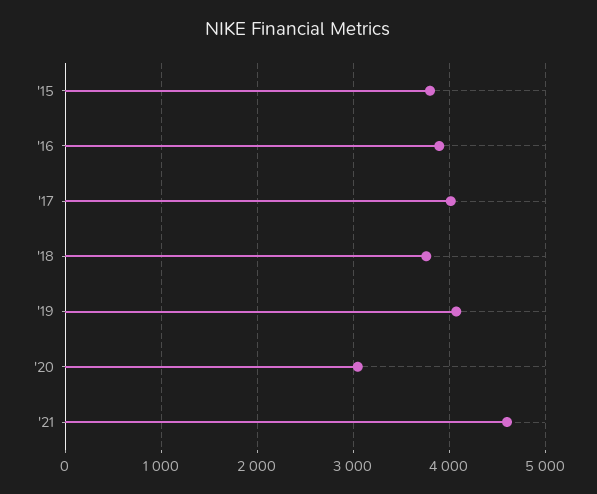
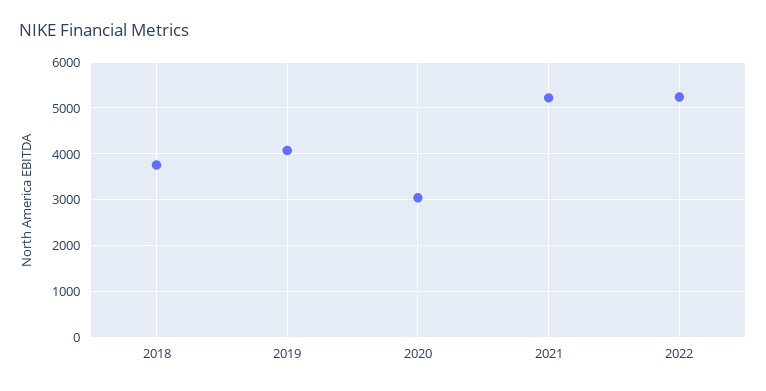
'15: 3800 -> none
'16: 3900 -> none
'17: 4000 -> none
'21: 4600 -> 5200
2022: none -> 5200

